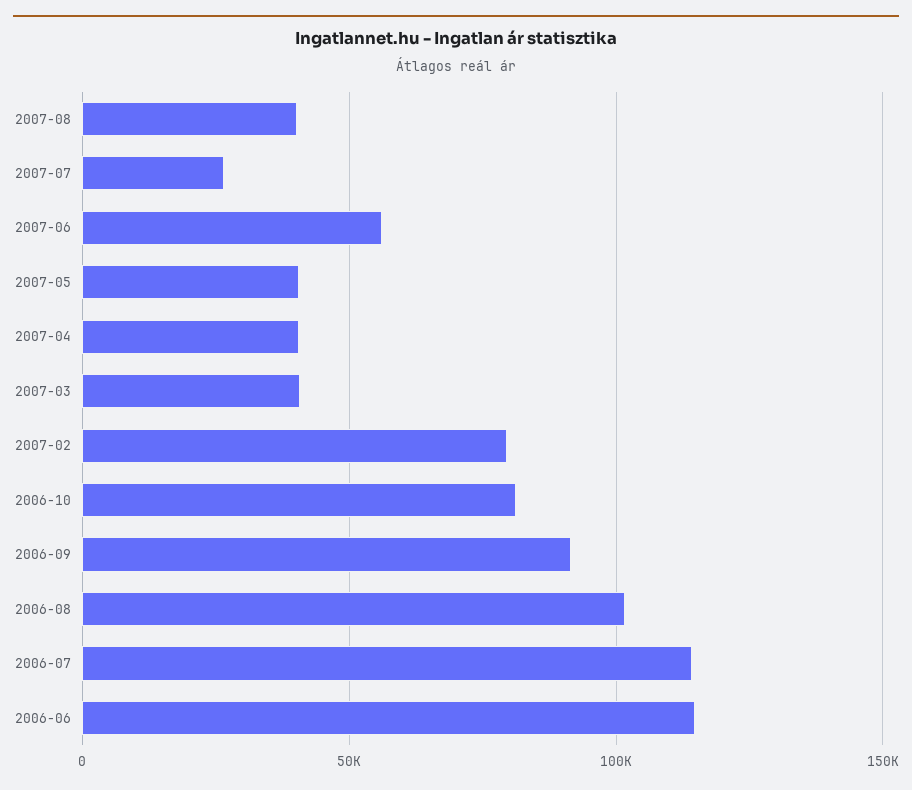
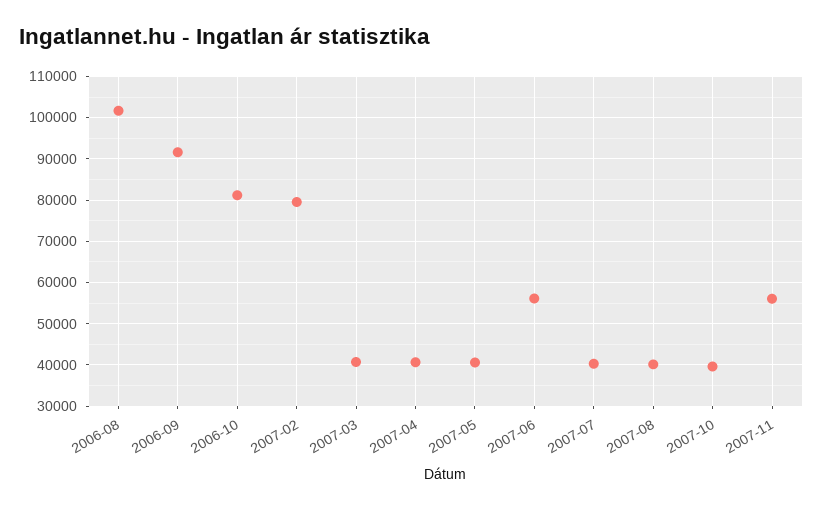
2007-07: 25000 -> 40000
2006-07: 115000 -> none
2006-06: 115000 -> none
2007-10: none -> 40000
2007-11: none -> 56000

